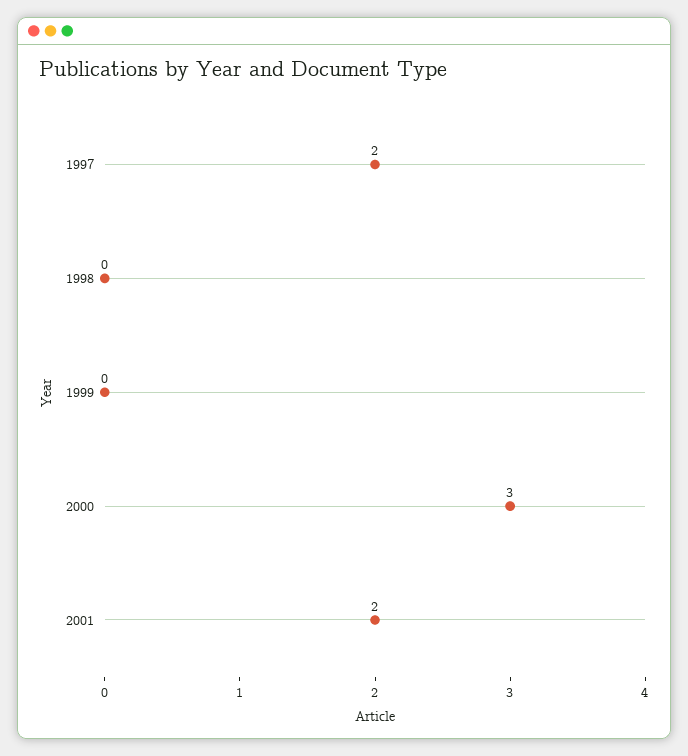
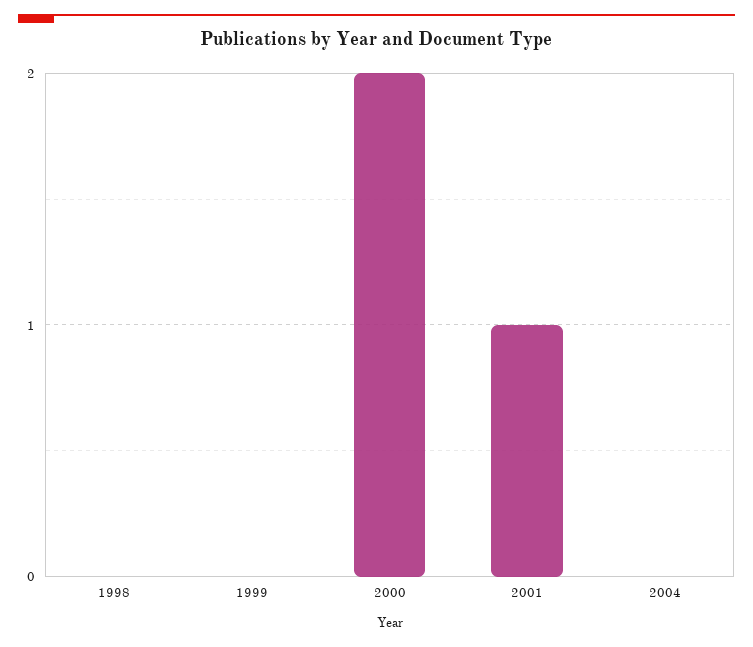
1997: 2 -> none
2000: 3 -> 2
2001: 2 -> 1
2004: none -> 0

